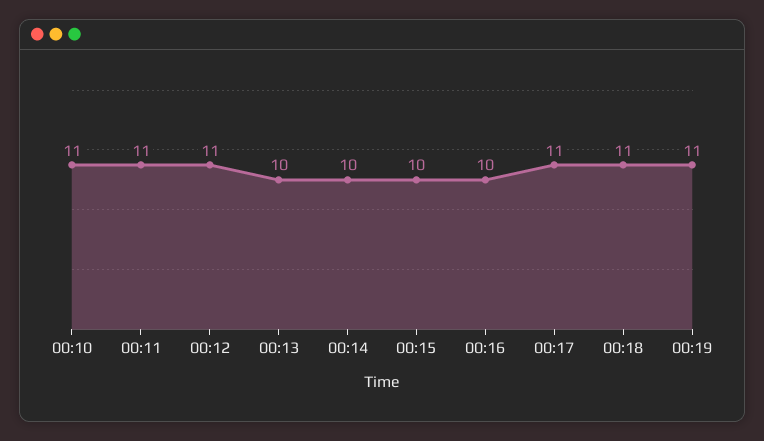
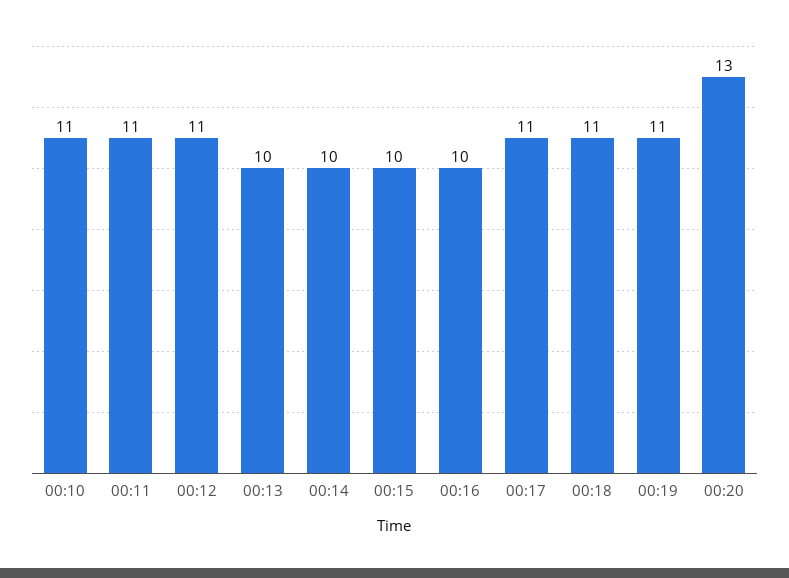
00:20: none -> 13

